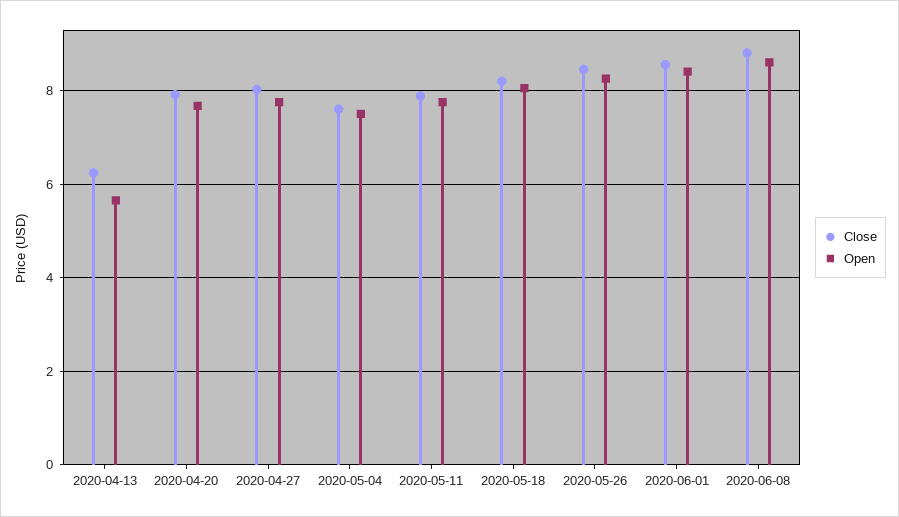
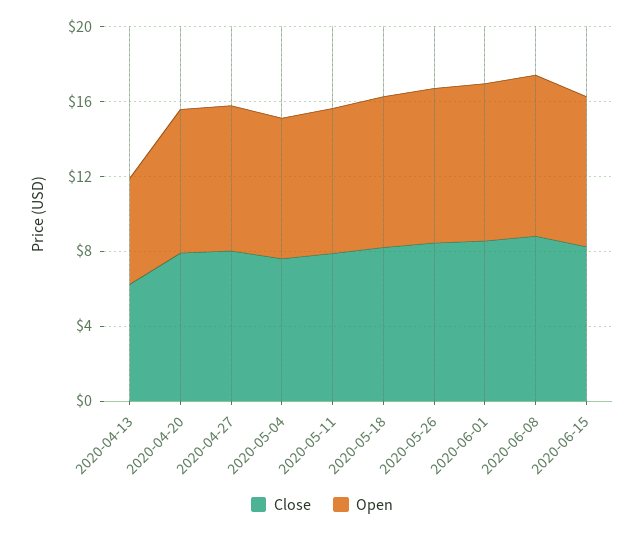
Close, 2020-06-15: none -> 8
Open, 2020-06-15: none -> 8

